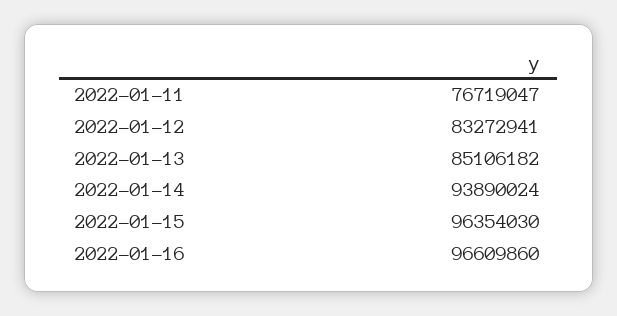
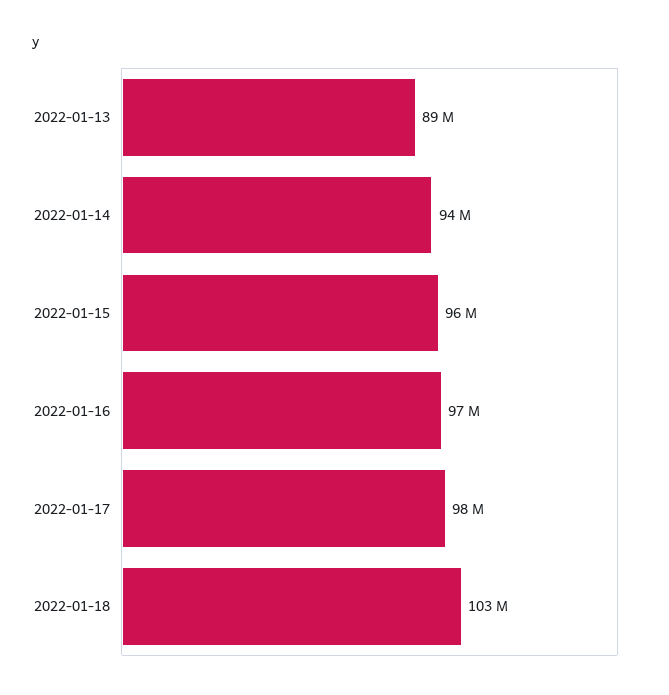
2022-01-11: 76719047 -> none
2022-01-12: 83272941 -> none
2022-01-13: 85106182 -> 89000000
2022-01-17: none -> 98000000
2022-01-18: none -> 103000000

